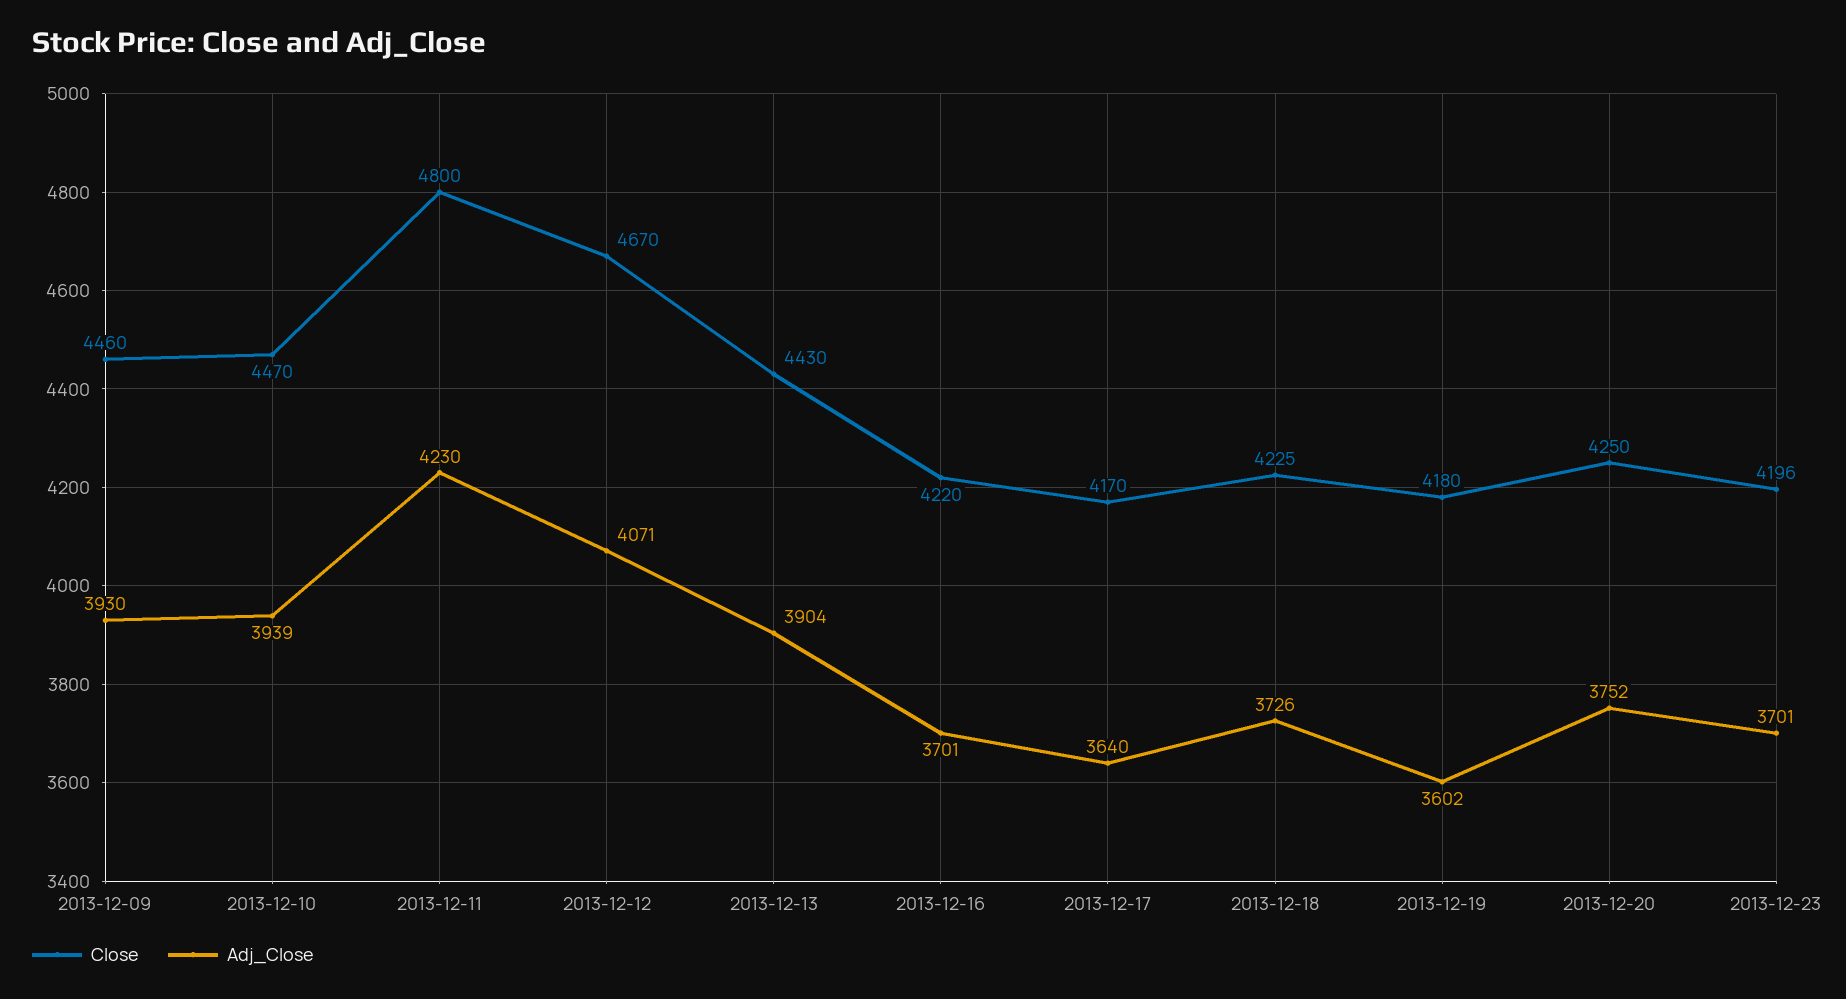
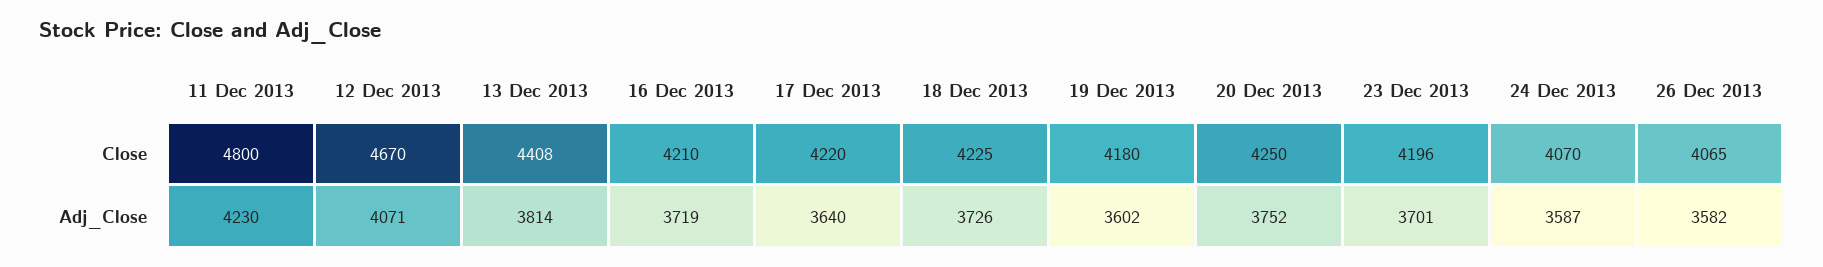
Close, 2013-12-09: 4460 -> none
Adj_Close, 2013-12-09: 3930 -> none
Close, 2013-12-10: 4470 -> none
Adj_Close, 2013-12-10: 3939 -> none
Close, 2013-12-13: 4430 -> 4408
Adj_Close, 2013-12-13: 3904 -> 3814
Close, 2013-12-16: 4220 -> 4210
Adj_Close, 2013-12-16: 3701 -> 3719
Close, 2013-12-17: 4170 -> 4220
Close, 24 Dec 2013: none -> 4070
Close, 26 Dec 2013: none -> 4065
Adj_Close, 24 Dec 2013: none -> 3587
Adj_Close, 26 Dec 2013: none -> 3582

